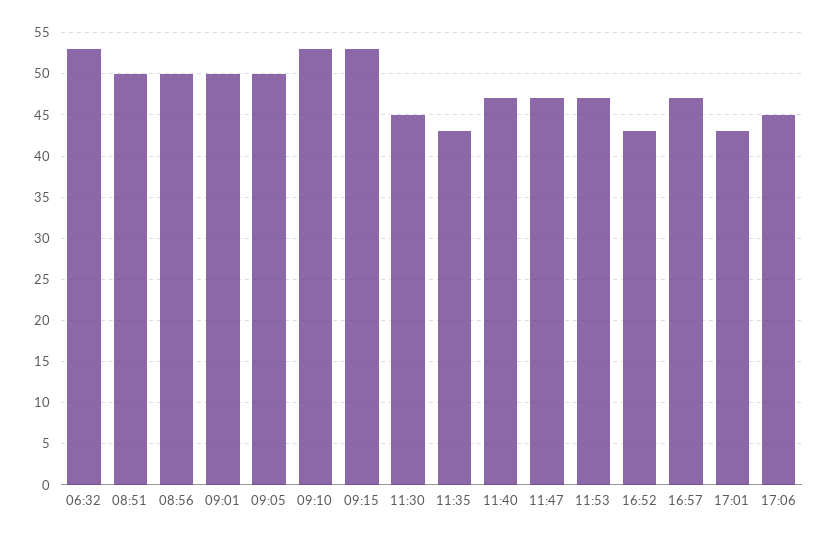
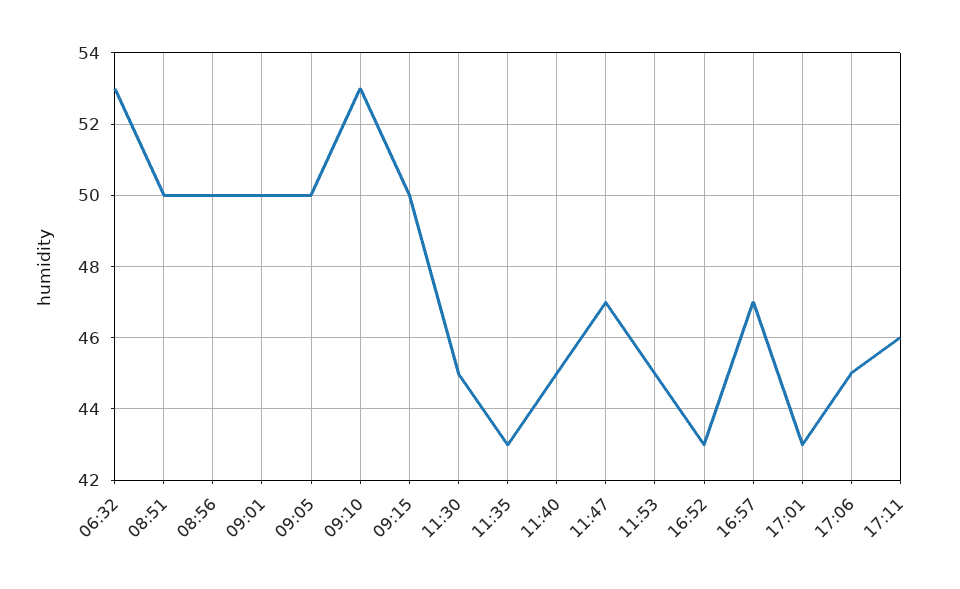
09:15: 53 -> 50
11:40: 47 -> 45
11:53: 47 -> 45
17:11: none -> 46

